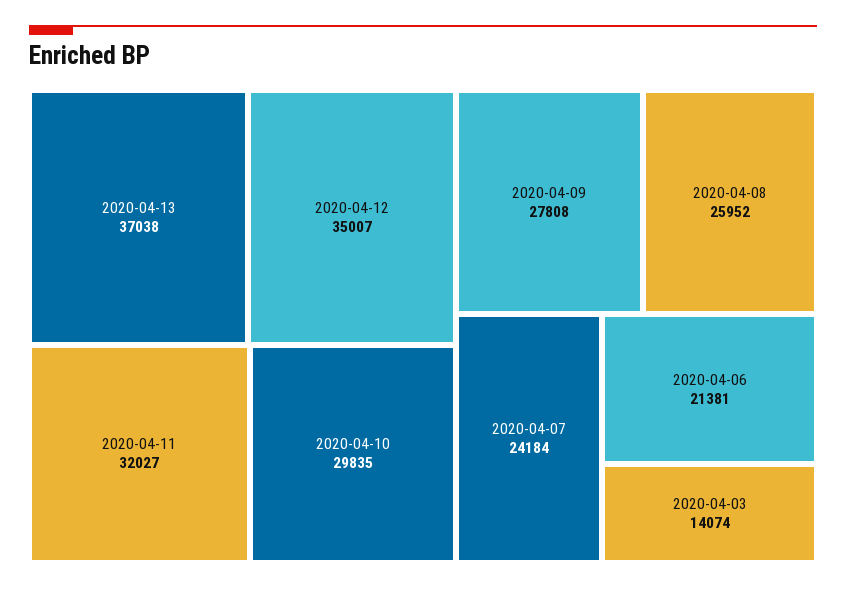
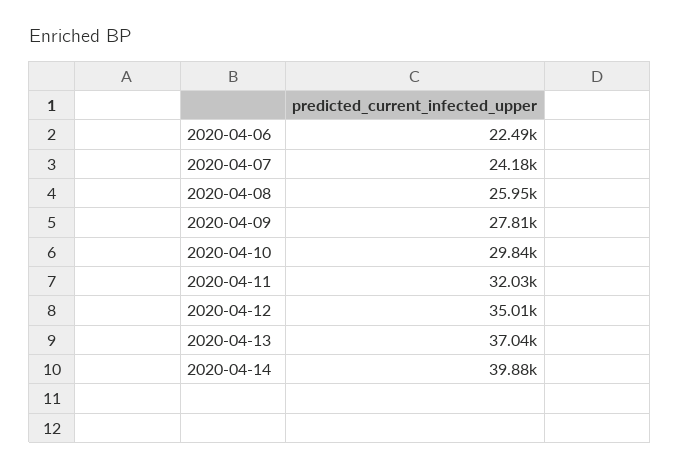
2020-04-06: 21381 -> 22490
2020-04-03: 14074 -> none
2020-04-14: none -> 39880

